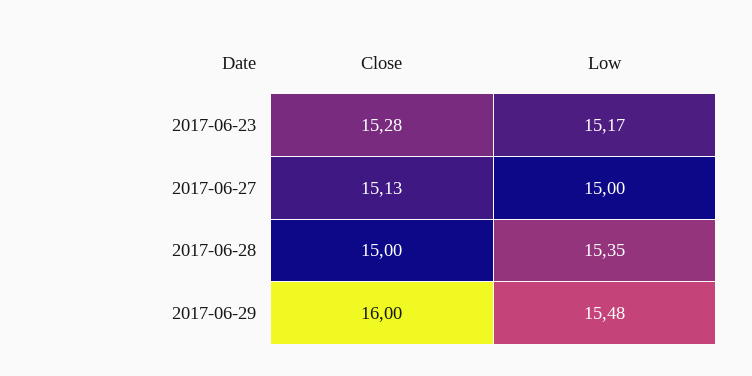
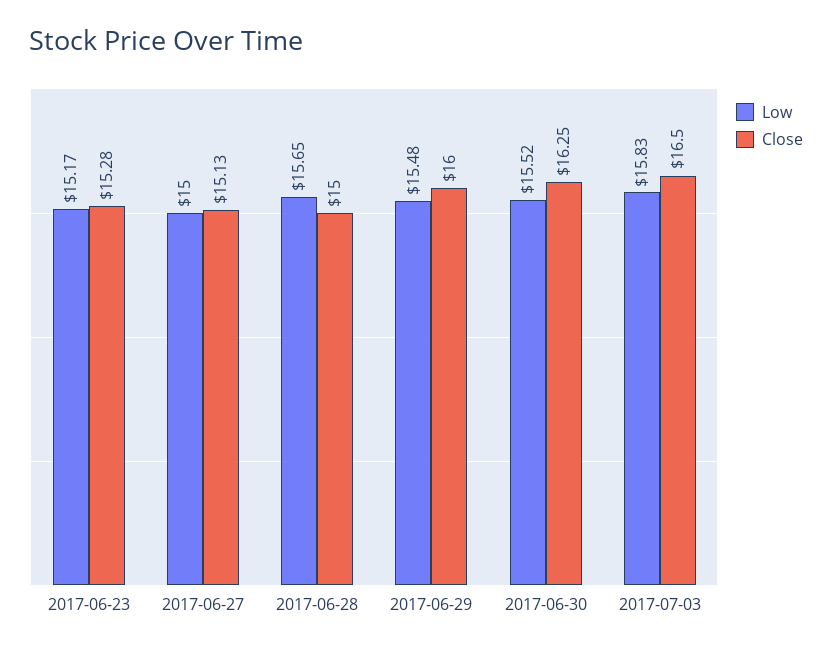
Low, 2017-06-28: 15.35 -> 15.65
Low, 2017-06-30: none -> 15.52
Close, 2017-06-30: none -> 16.25
Low, 2017-07-03: none -> 15.83
Close, 2017-07-03: none -> 16.5

